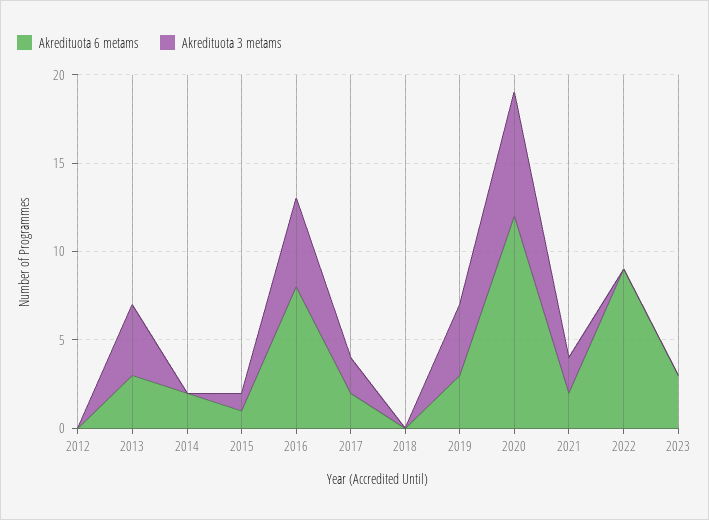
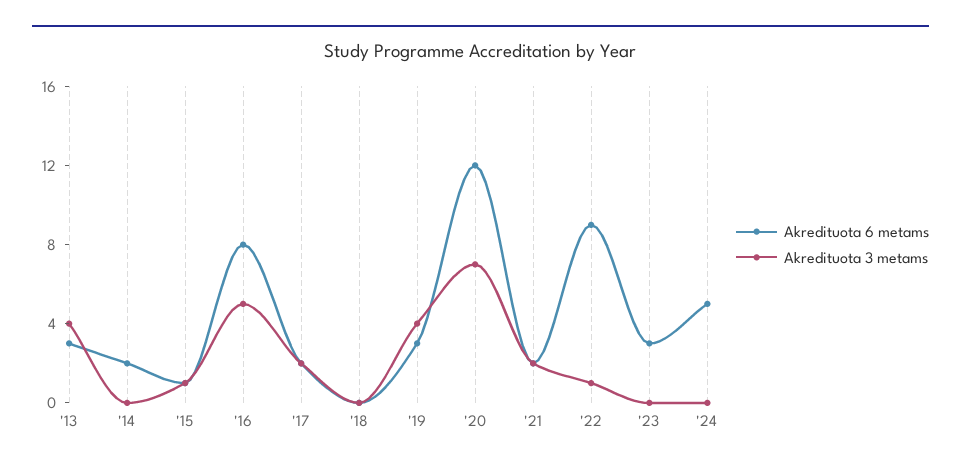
Akredituota 6 metams, 2012: 0 -> none
Akredituota 3 metams, 2012: 0 -> none
Akredituota 3 metams, 2022: 0 -> 1
Akredituota 6 metams, '24: none -> 5
Akredituota 3 metams, '24: none -> 0

